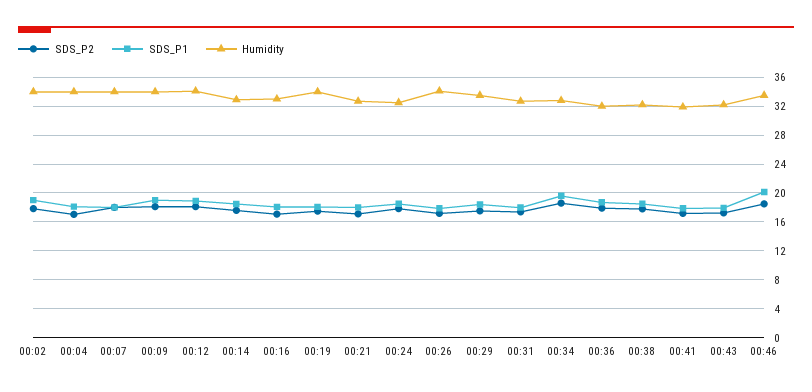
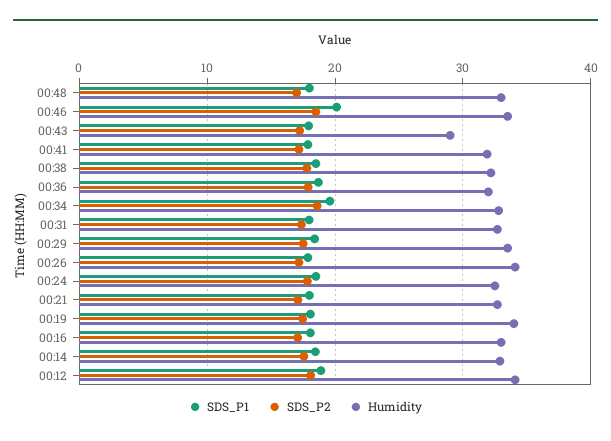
SDS_P2, 00:02: 18 -> none
SDS_P1, 00:02: 19 -> none
Humidity, 00:02: 34 -> none
SDS_P2, 00:04: 17 -> none
SDS_P1, 00:04: 18 -> none
Humidity, 00:04: 34 -> none
SDS_P2, 00:07: 18 -> none
SDS_P1, 00:07: 18 -> none
Humidity, 00:07: 34 -> none
SDS_P2, 00:09: 18 -> none
SDS_P1, 00:09: 19 -> none
Humidity, 00:09: 34 -> none
Humidity, 00:43: 32 -> 29
SDS_P1, 00:48: none -> 18
SDS_P2, 00:48: none -> 17
Humidity, 00:48: none -> 33

